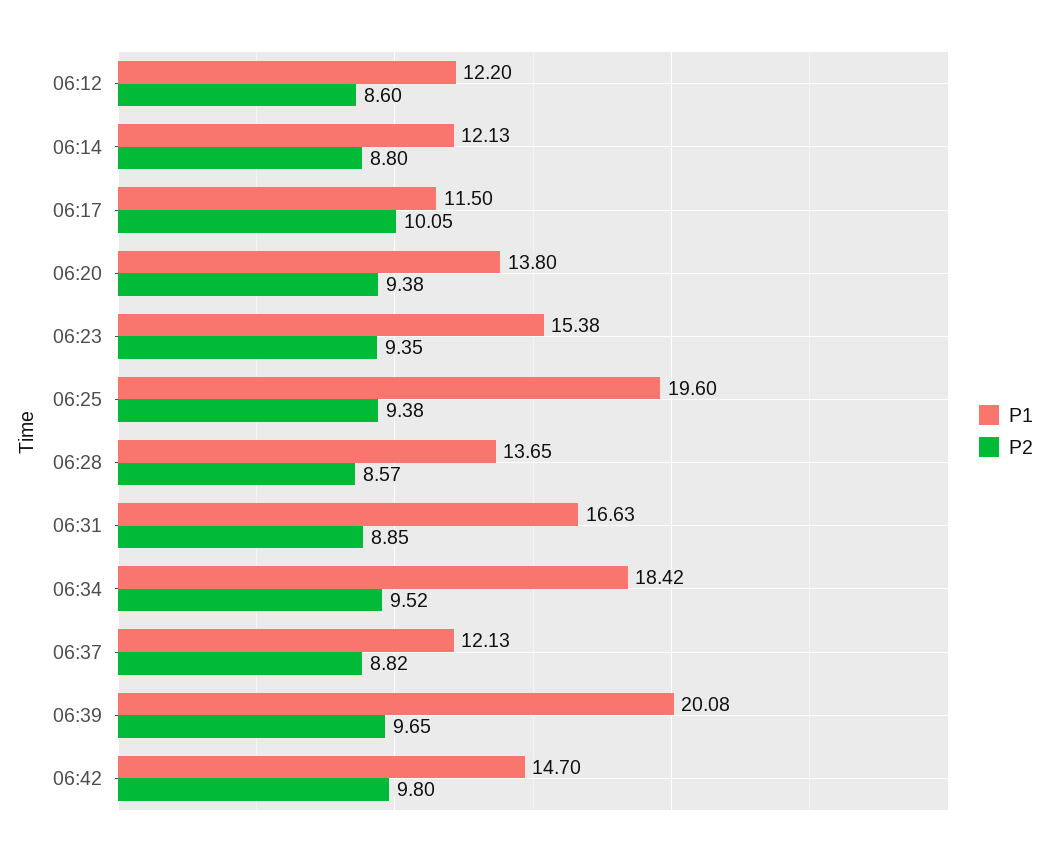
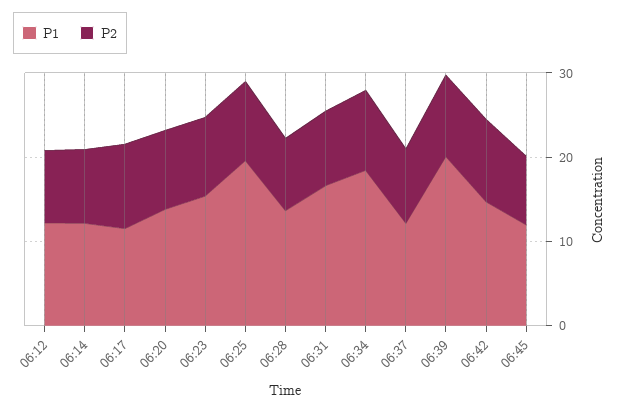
P1, 06:45: none -> 12
P2, 06:45: none -> 8

